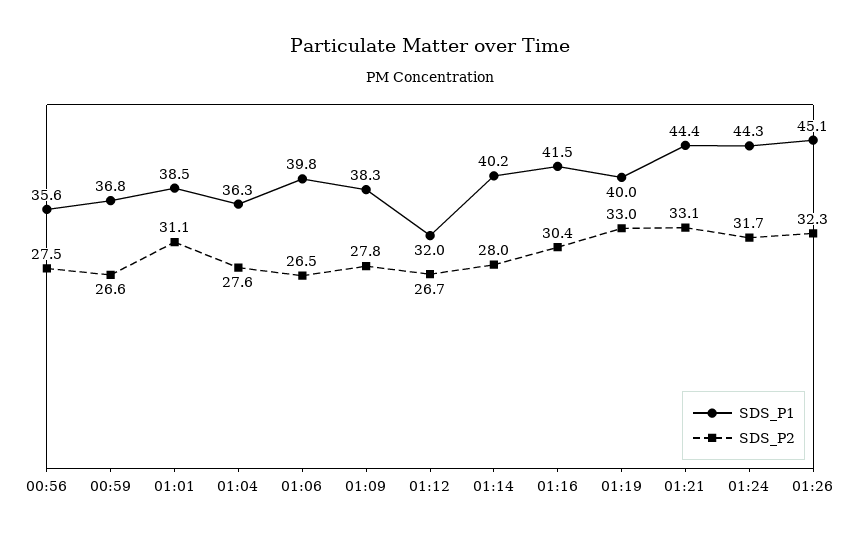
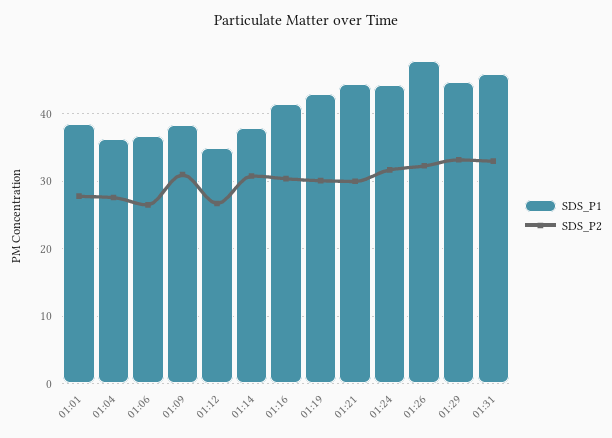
SDS_P1, 00:56: 35.6 -> none
SDS_P2, 00:56: 27.5 -> none
SDS_P1, 00:59: 36.8 -> none
SDS_P2, 00:59: 26.6 -> none
SDS_P2, 01:01: 31.1 -> 28
SDS_P1, 01:06: 39.8 -> 37
SDS_P2, 01:09: 27.8 -> 31
SDS_P1, 01:12: 32 -> 35
SDS_P1, 01:14: 40.2 -> 38
SDS_P2, 01:14: 28 -> 31
SDS_P1, 01:19: 40 -> 43
SDS_P2, 01:19: 33 -> 30
SDS_P2, 01:21: 33.1 -> 30
SDS_P1, 01:26: 45.1 -> 48
SDS_P1, 01:29: none -> 45
SDS_P2, 01:29: none -> 33
SDS_P1, 01:31: none -> 46
SDS_P2, 01:31: none -> 33

